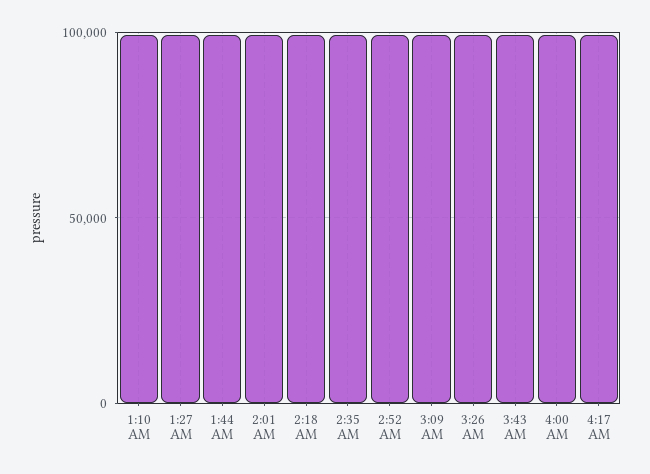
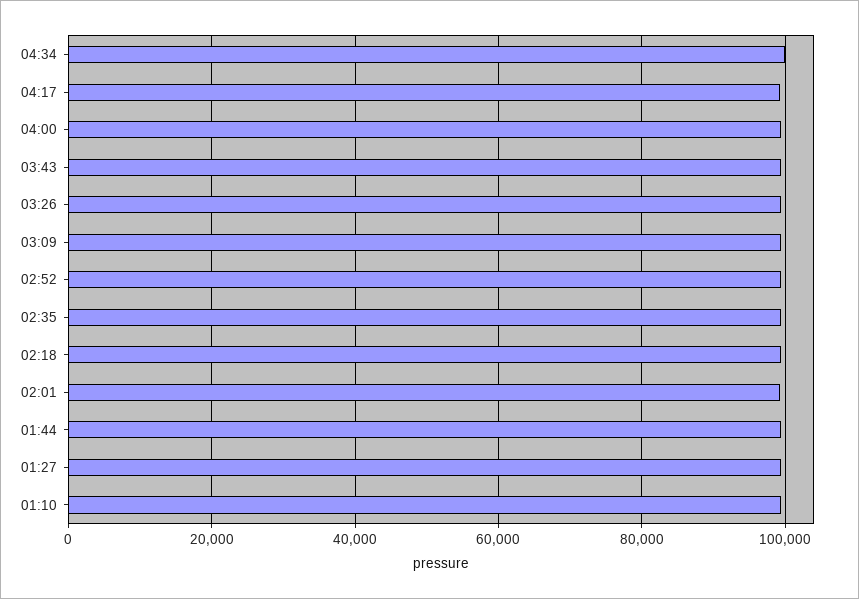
04:34: none -> 100000

